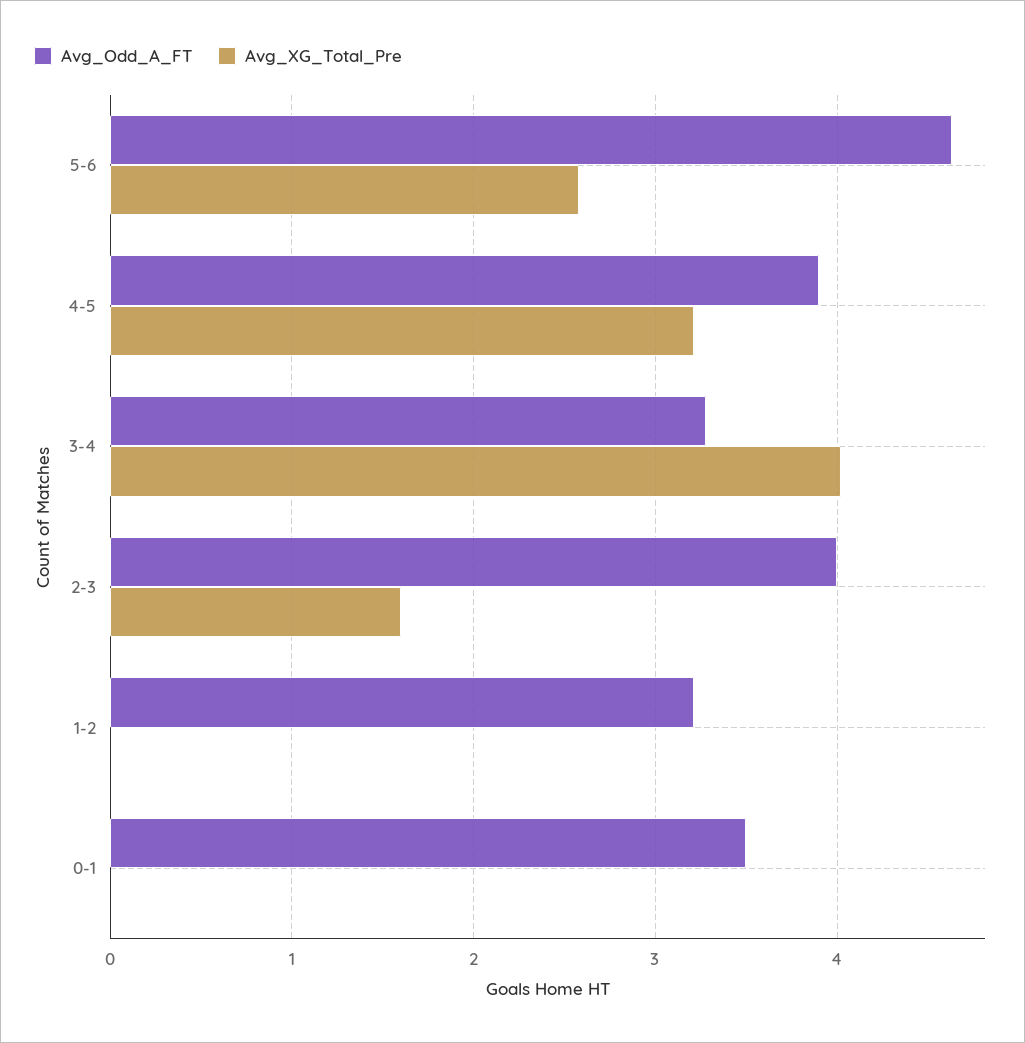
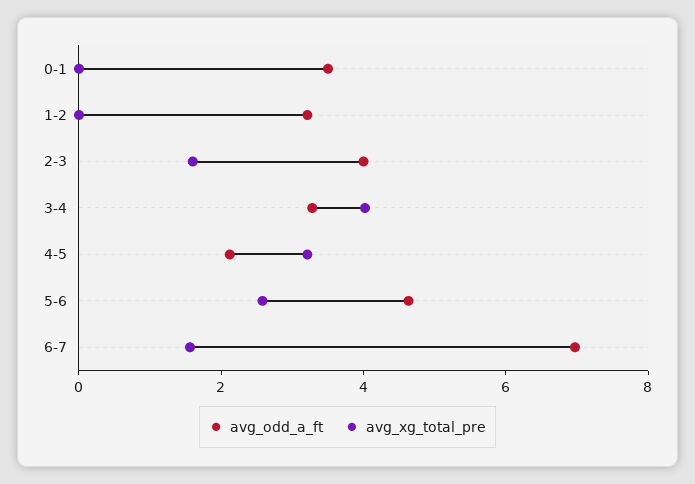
Avg_Odd_A_FT, 4-5: 3.9 -> 2
Avg_Odd_A_FT, 6-7: none -> 7
Avg_XG_Total_Pre, 6-7: none -> 1.5

